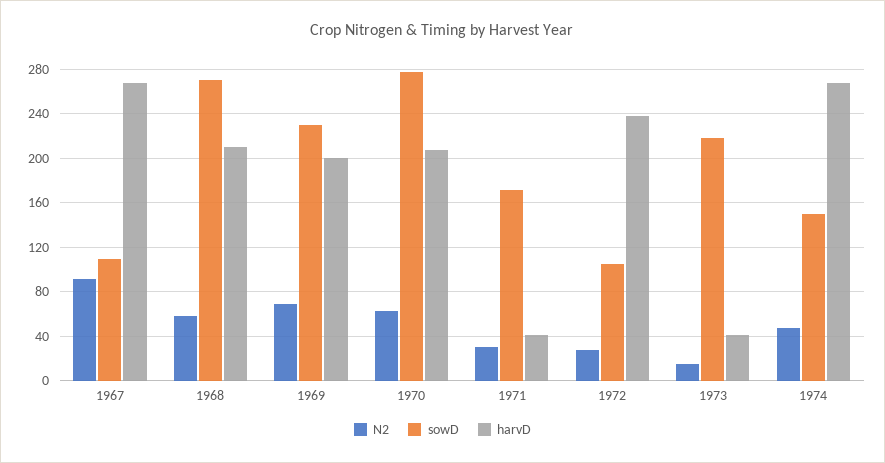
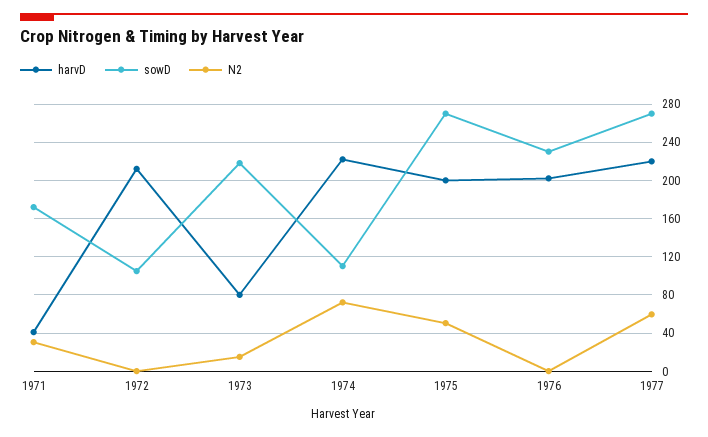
N2, 1967: 90 -> none
sowD, 1967: 110 -> none
harvD, 1967: 270 -> none
N2, 1968: 60 -> none
sowD, 1968: 270 -> none
harvD, 1968: 210 -> none
N2, 1969: 70 -> none
sowD, 1969: 230 -> none
harvD, 1969: 200 -> none
N2, 1970: 60 -> none
sowD, 1970: 280 -> none
harvD, 1970: 210 -> none
N2, 1972: 30 -> 0
harvD, 1972: 240 -> 210
harvD, 1973: 40 -> 80
N2, 1974: 50 -> 70
sowD, 1974: 150 -> 110
harvD, 1974: 270 -> 220
harvD, 1975: none -> 200
sowD, 1975: none -> 270
N2, 1975: none -> 50
harvD, 1976: none -> 200
sowD, 1976: none -> 230
N2, 1976: none -> 0
harvD, 1977: none -> 220
sowD, 1977: none -> 270
N2, 1977: none -> 60

